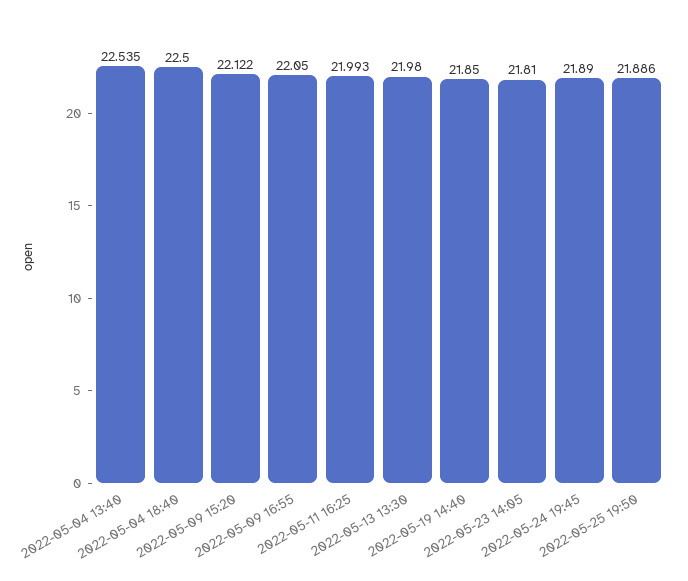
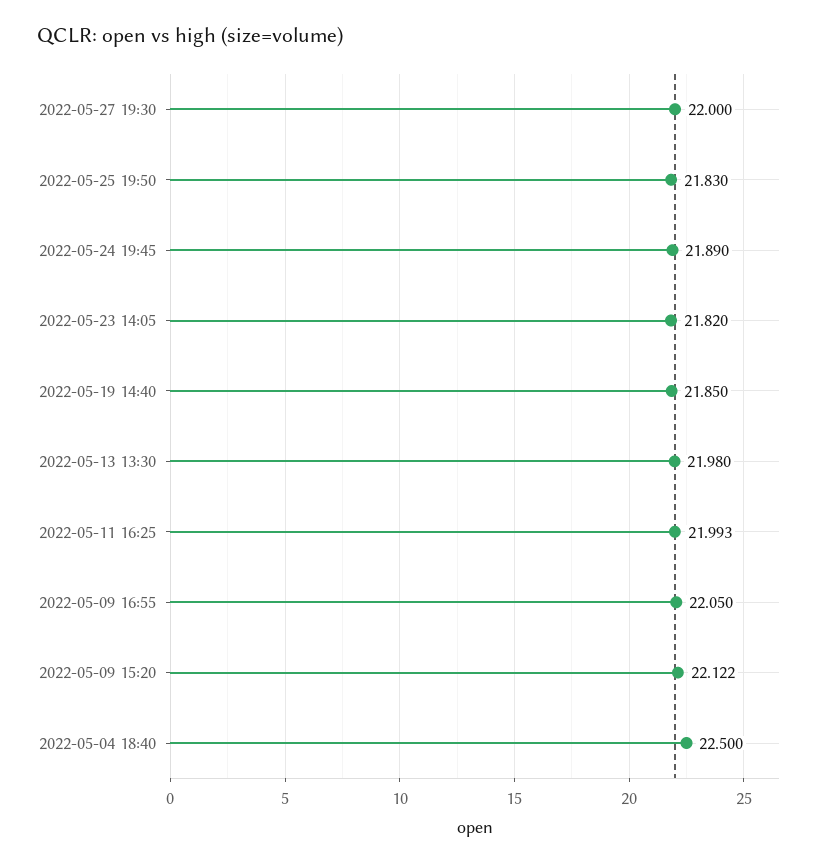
2022-05-04 13:40: 22.535 -> none
2022-05-23 14:05: 21.81 -> 21.82
2022-05-25 19:50: 21.886 -> 21.83
2022-05-27 19:30: none -> 22

